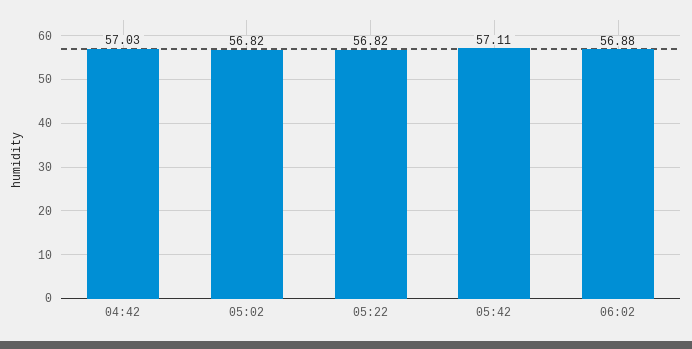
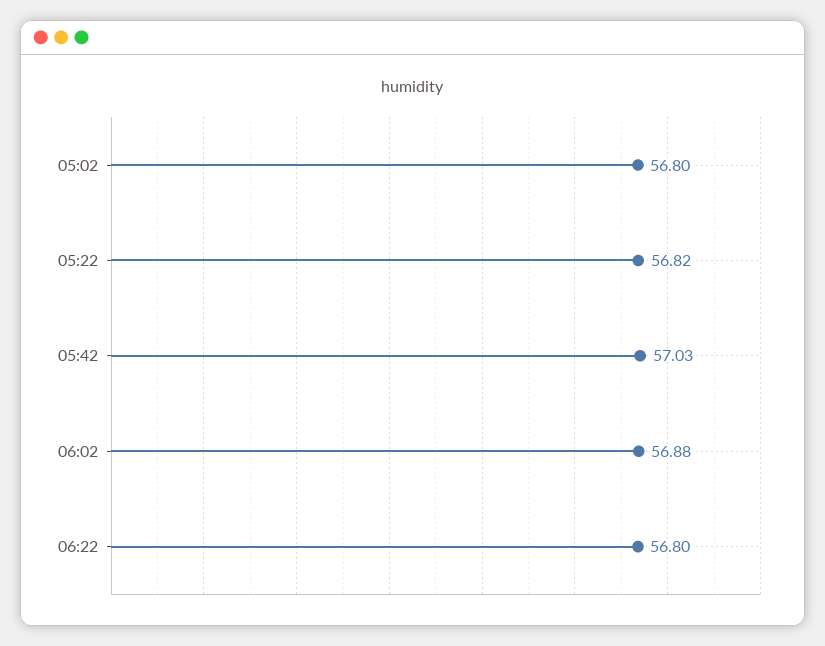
04:42: 57.03 -> none
05:02: 56.82 -> 56.8
05:42: 57.11 -> 57.03
06:22: none -> 56.8

